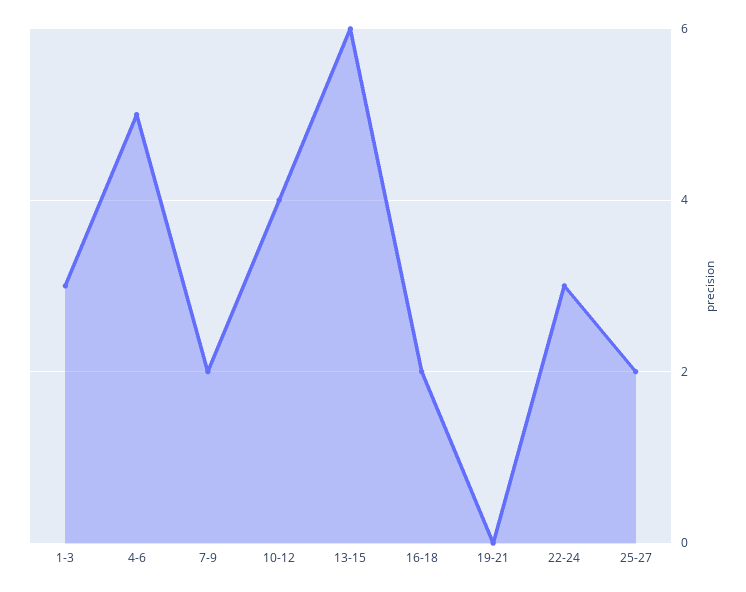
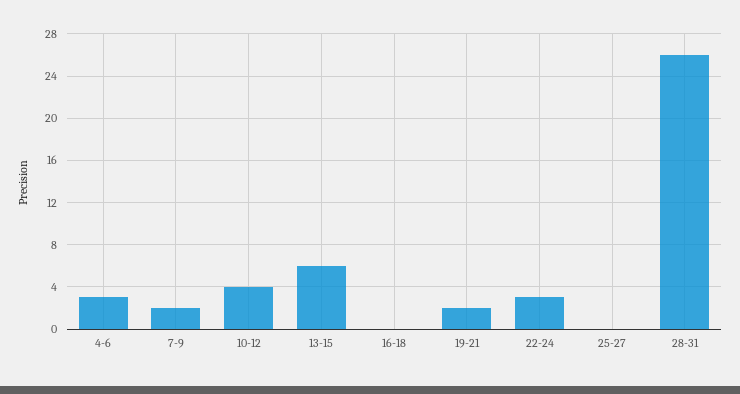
1-3: 3 -> none
4-6: 5 -> 3
16-18: 2 -> 0
19-21: 0 -> 2
25-27: 2 -> 0
28-31: none -> 26

